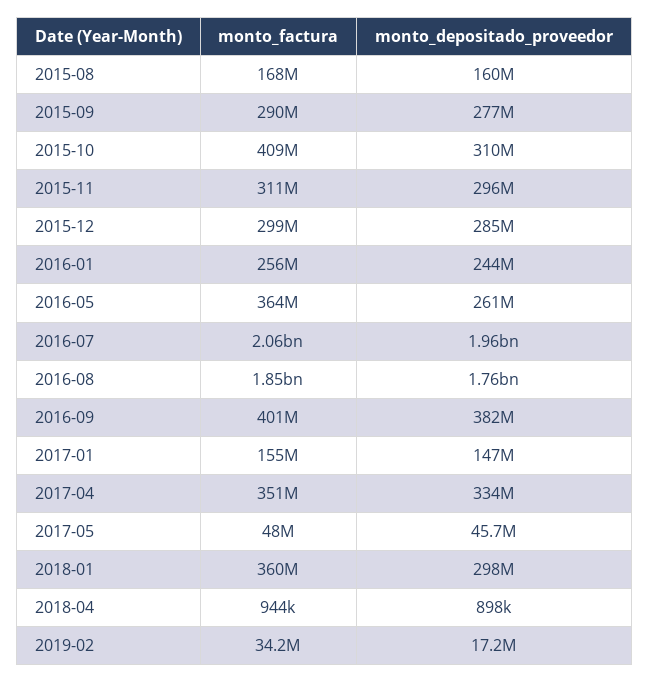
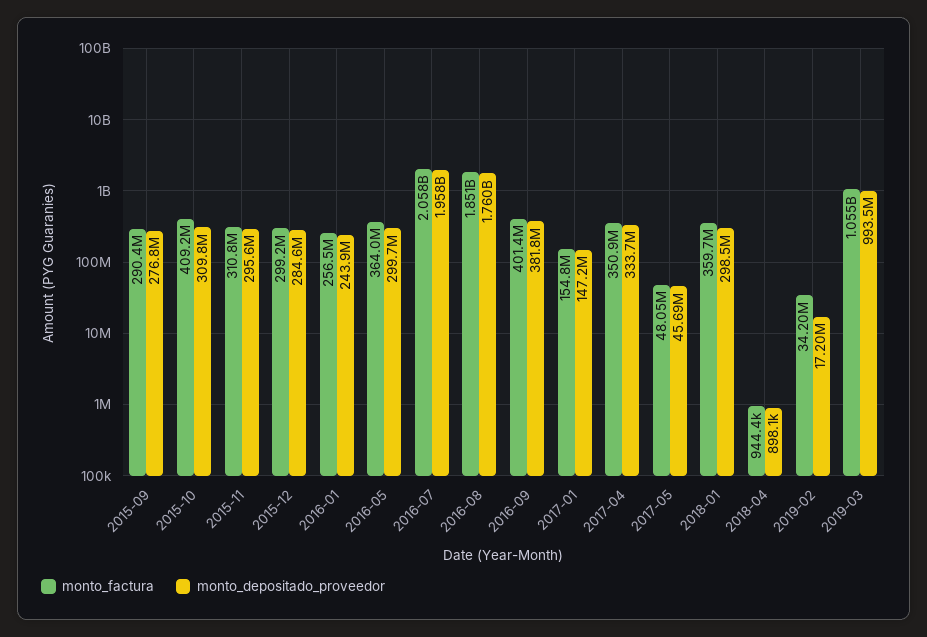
monto_factura, 2015-08: 168000000 -> none
monto_depositado_proveedor, 2015-08: 160000000 -> none
monto_depositado_proveedor, 2016-05: 261000000 -> 299700000
monto_factura, 2019-03: none -> 1055000000
monto_depositado_proveedor, 2019-03: none -> 993500000

